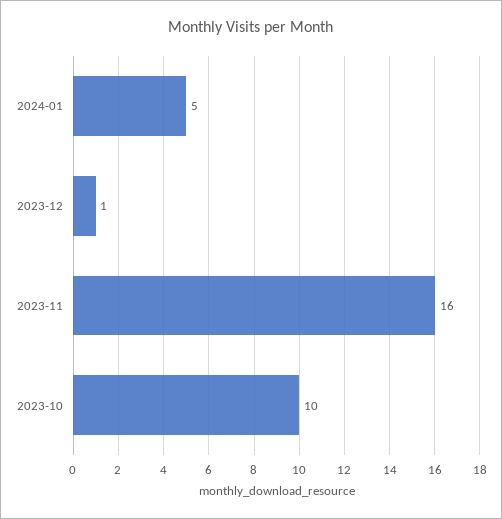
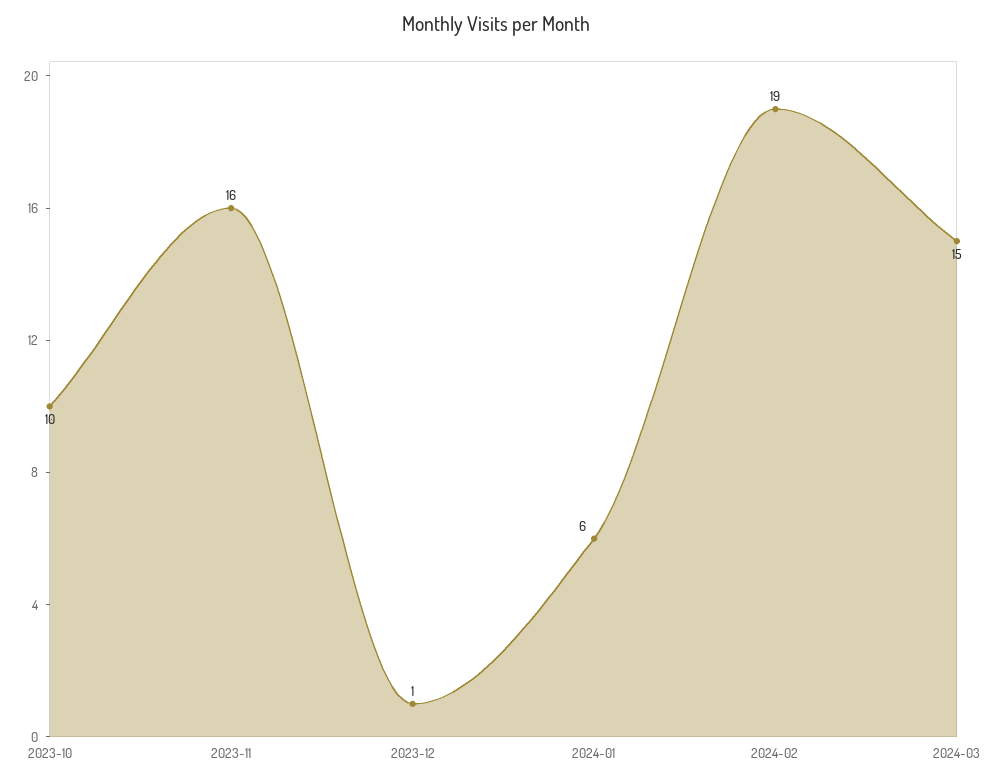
2024-01: 5 -> 6
2024-02: none -> 19
2024-03: none -> 15

